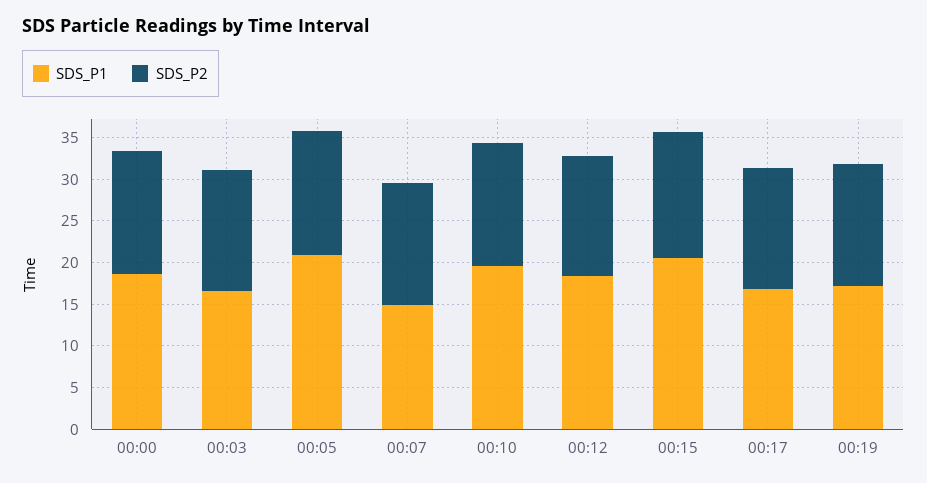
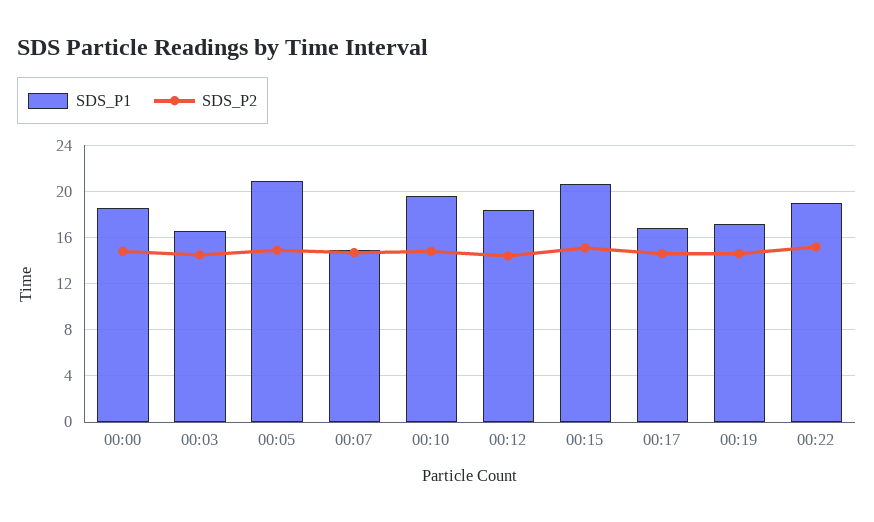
SDS_P1, 00:22: none -> 19
SDS_P2, 00:22: none -> 15

